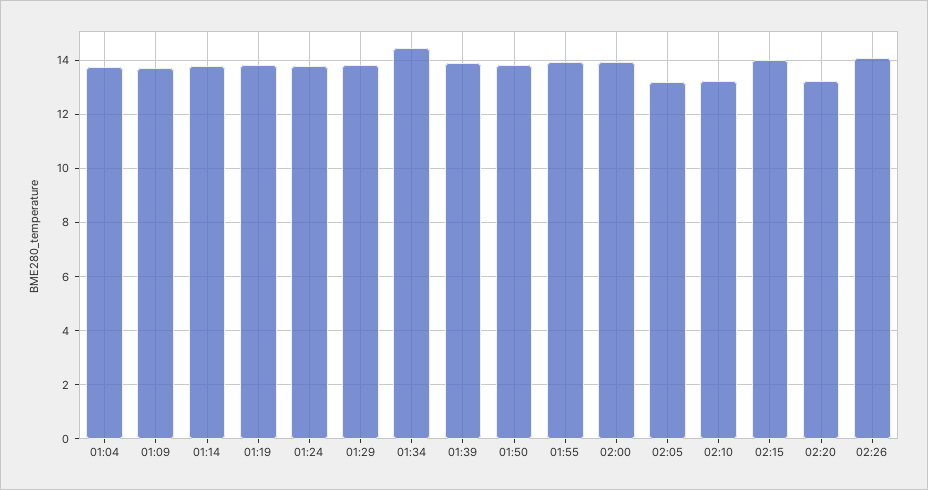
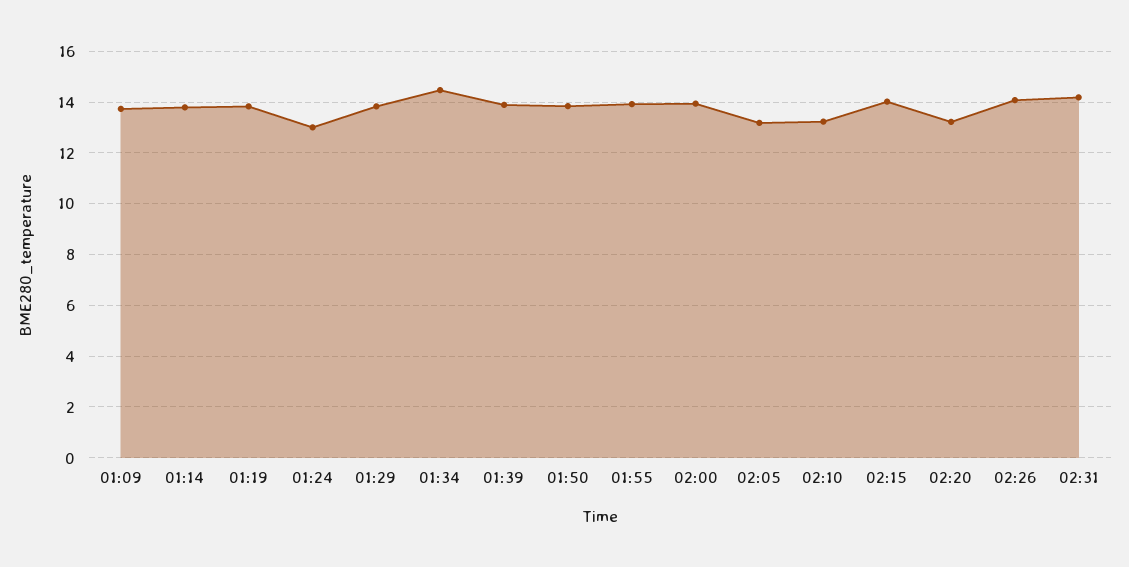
01:04: 13.75 -> none
01:24: 13.75 -> 13
02:31: none -> 14.25

